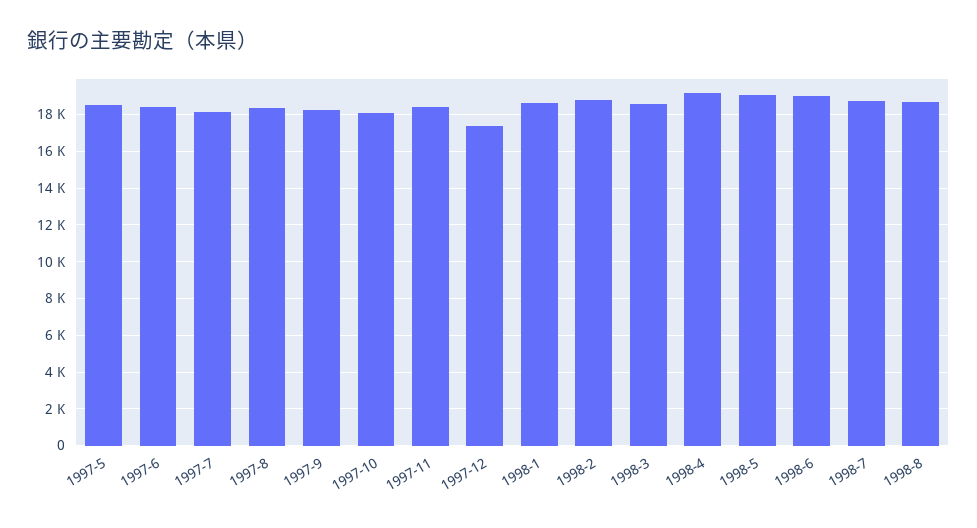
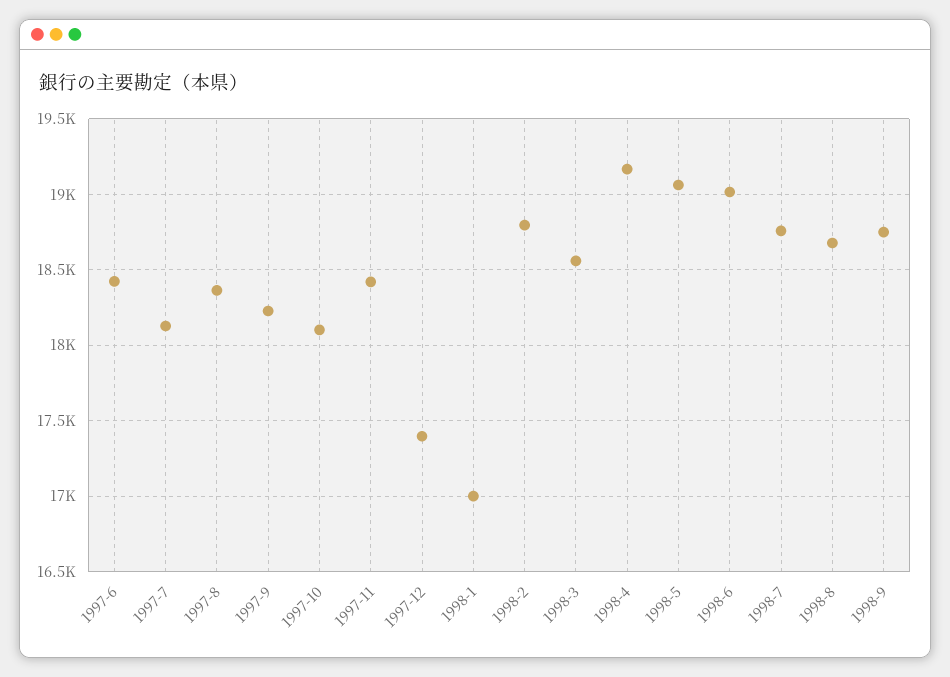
1997-5: 18500 -> none
1998-1: 18500 -> 17000
1998-9: none -> 18750

